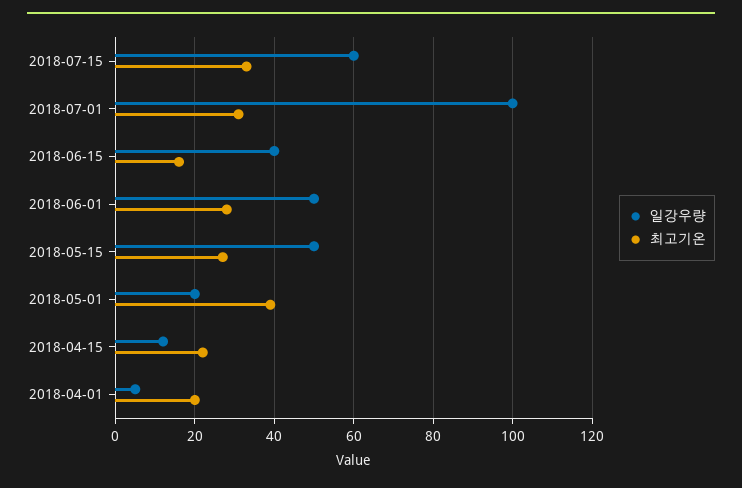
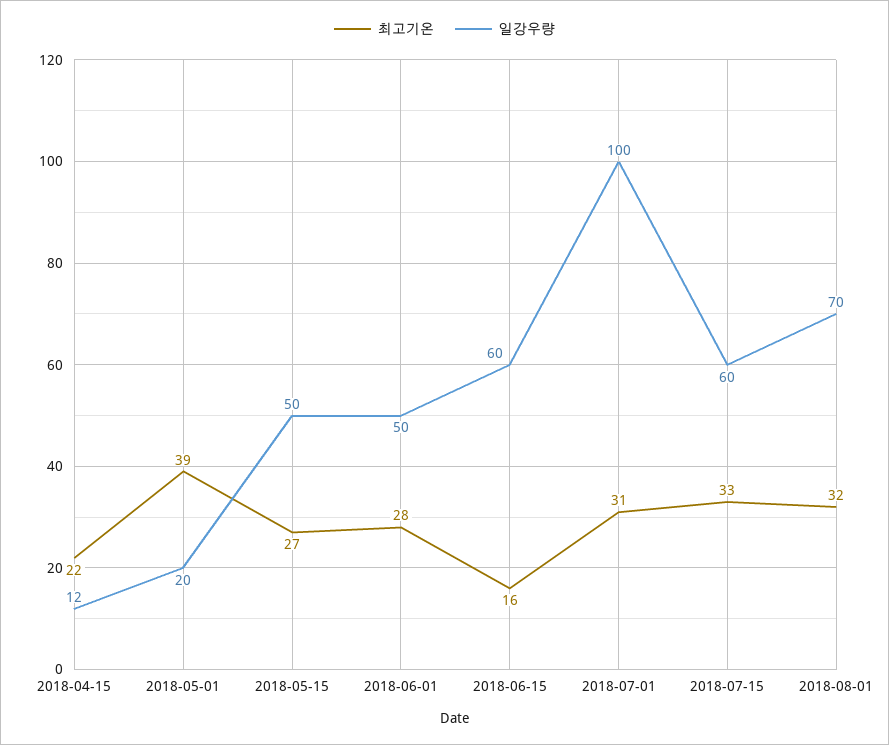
일강우량, 2018-06-15: 40 -> 60
일강우량, 2018-04-01: 5 -> none
최고기온, 2018-04-01: 20 -> none
최고기온, 2018-08-01: none -> 32
일강우량, 2018-08-01: none -> 70

